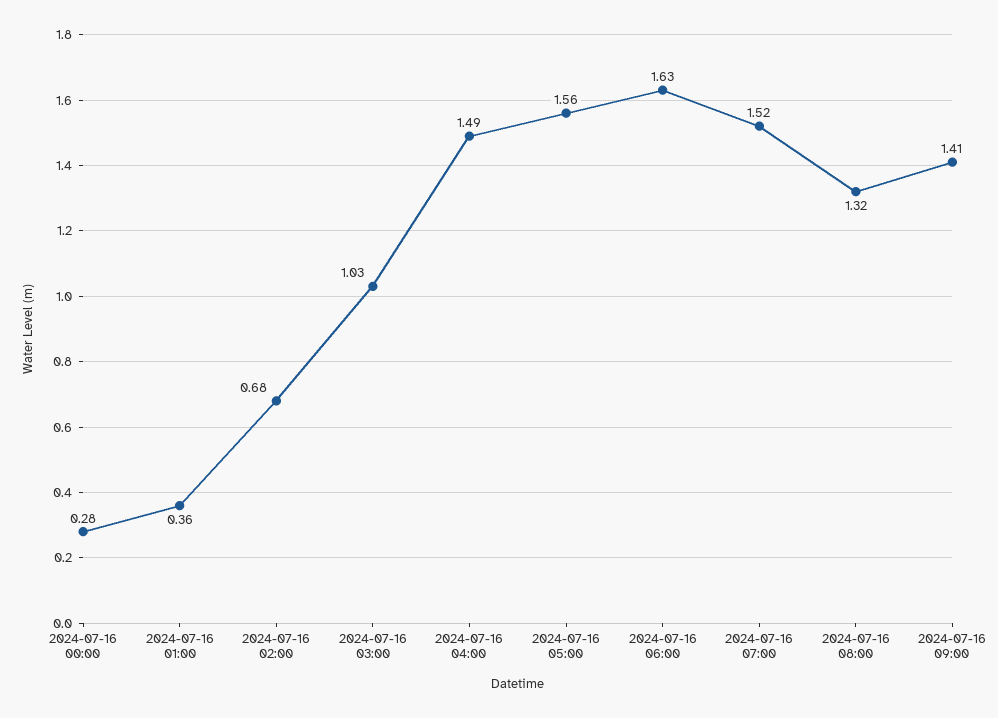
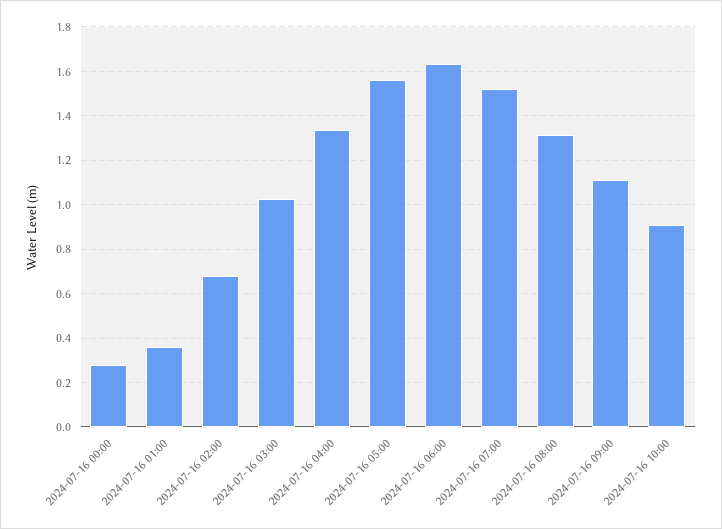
2024-07-16 04:00: 1.49 -> 1.35
2024-07-16 09:00: 1.41 -> 1.1
2024-07-16 10:00: none -> 0.9

